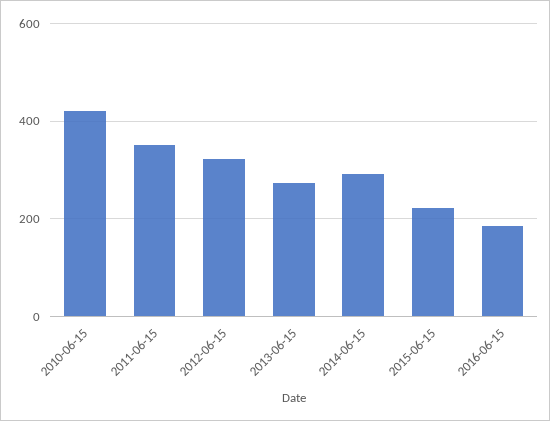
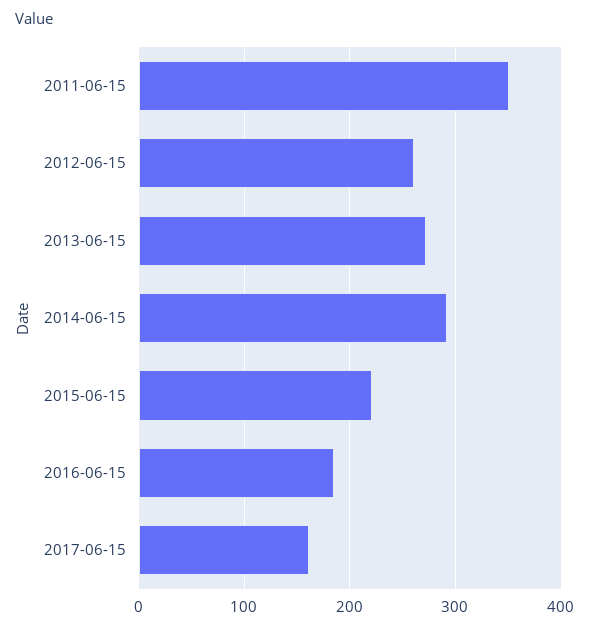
2010-06-15: 420 -> none
2012-06-15: 320 -> 260
2017-06-15: none -> 160

